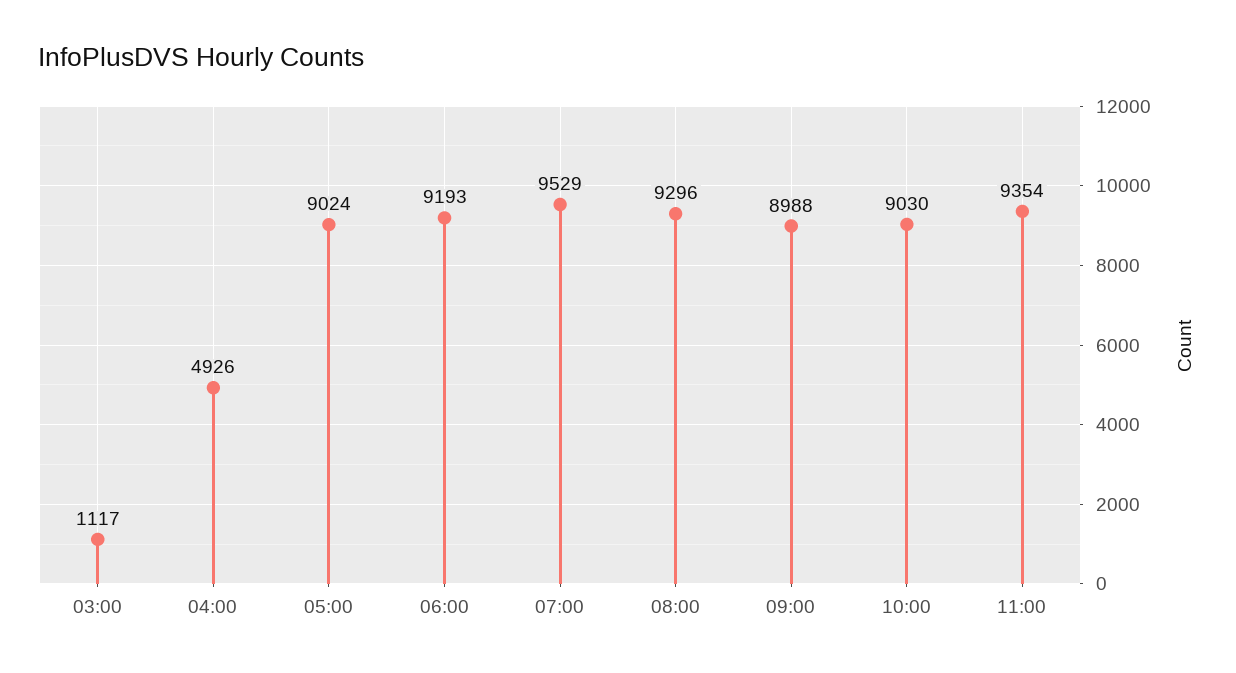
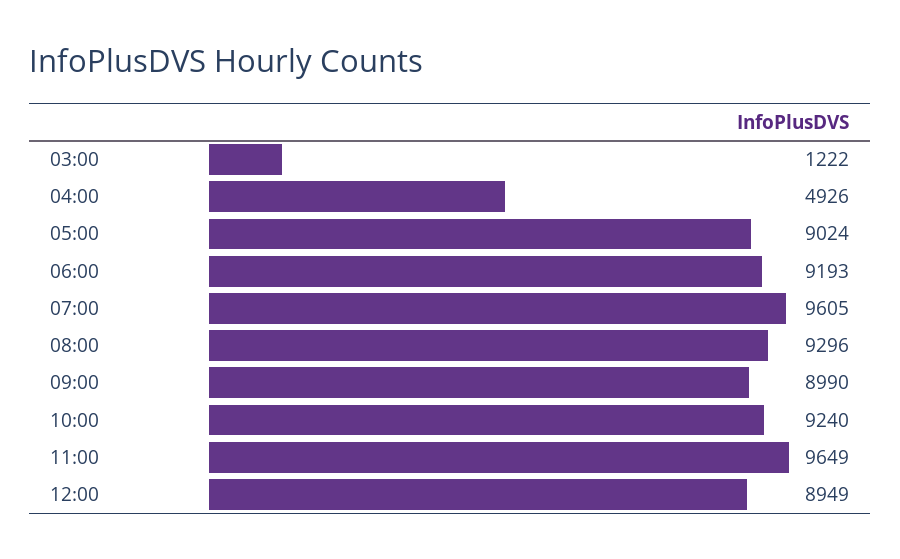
03:00: 1117 -> 1222
07:00: 9529 -> 9605
09:00: 8988 -> 8990
10:00: 9030 -> 9240
11:00: 9354 -> 9649
12:00: none -> 8949

